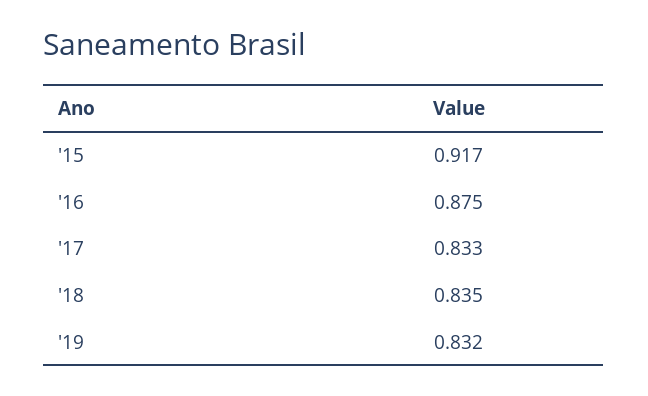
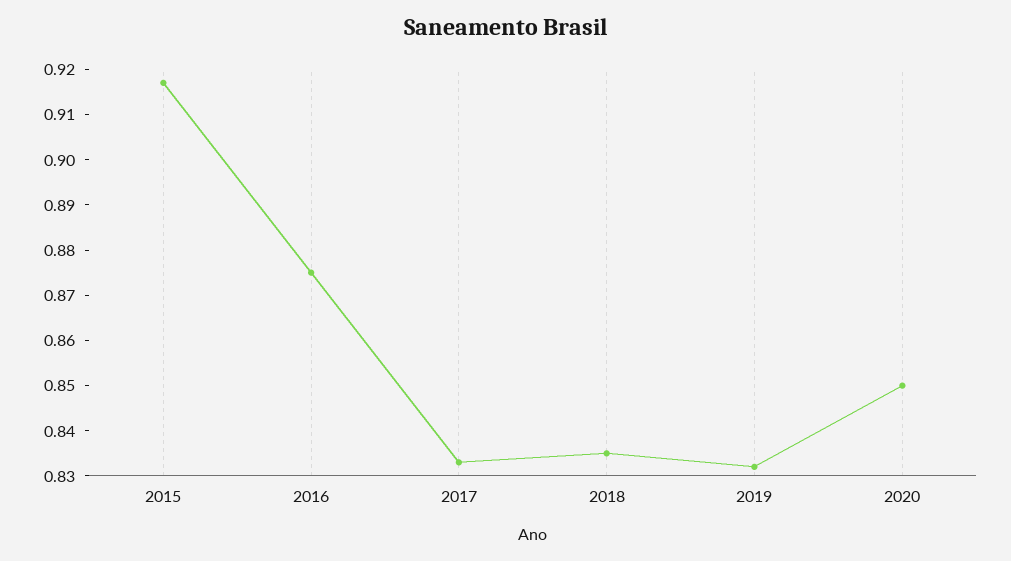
2020: none -> 0.85

